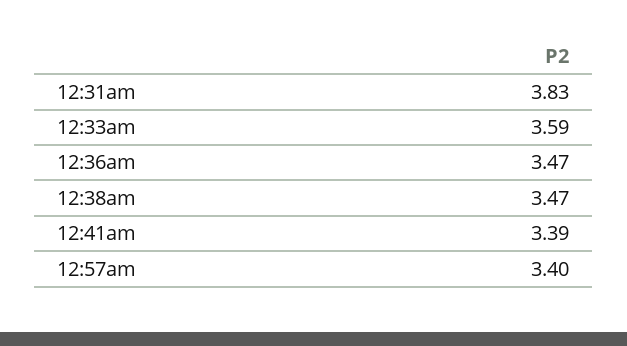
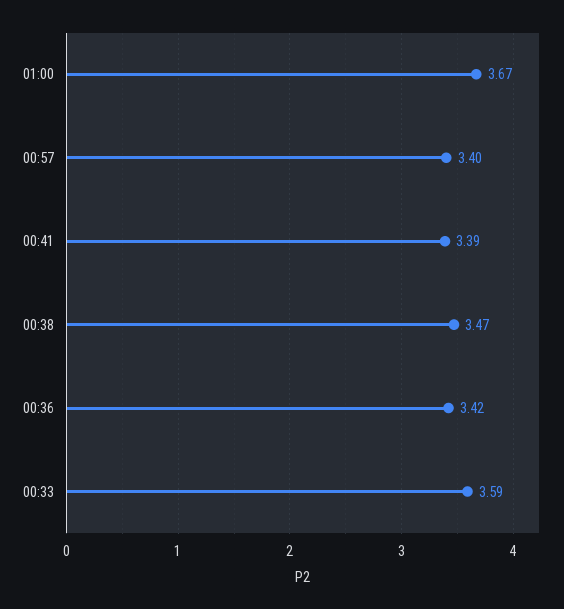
12:31am: 3.83 -> none
12:36am: 3.47 -> 3.42
01:00: none -> 3.67

